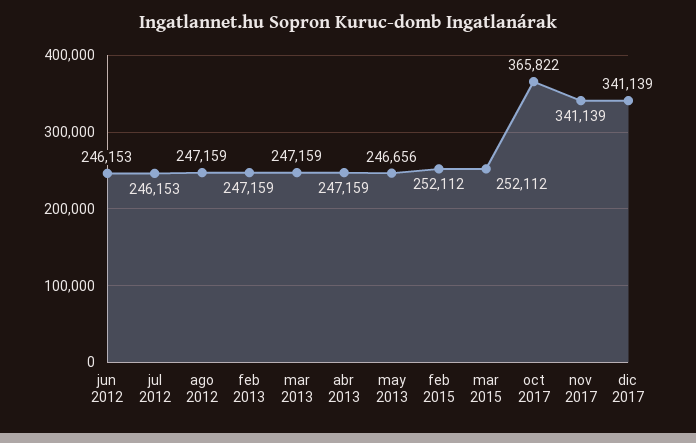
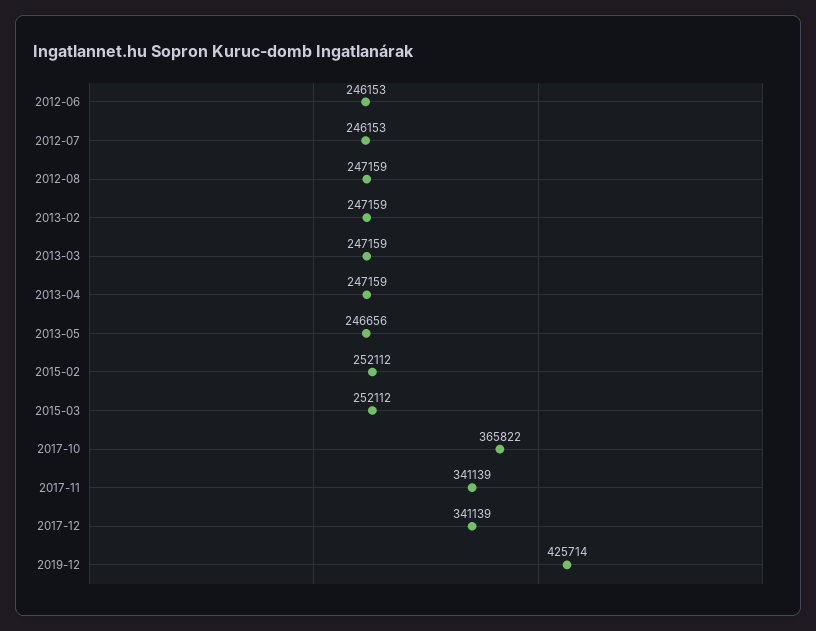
2019-12: none -> 425714

